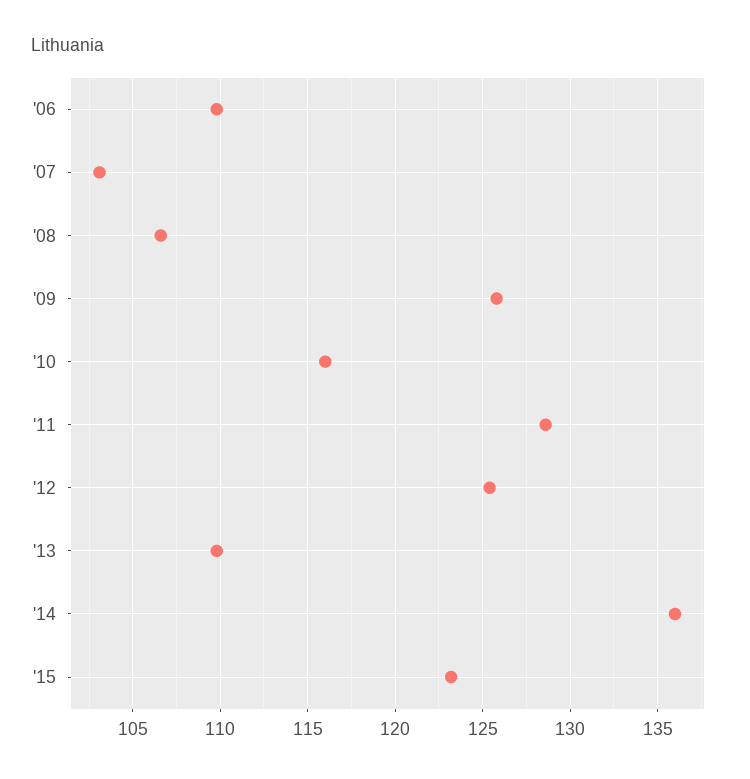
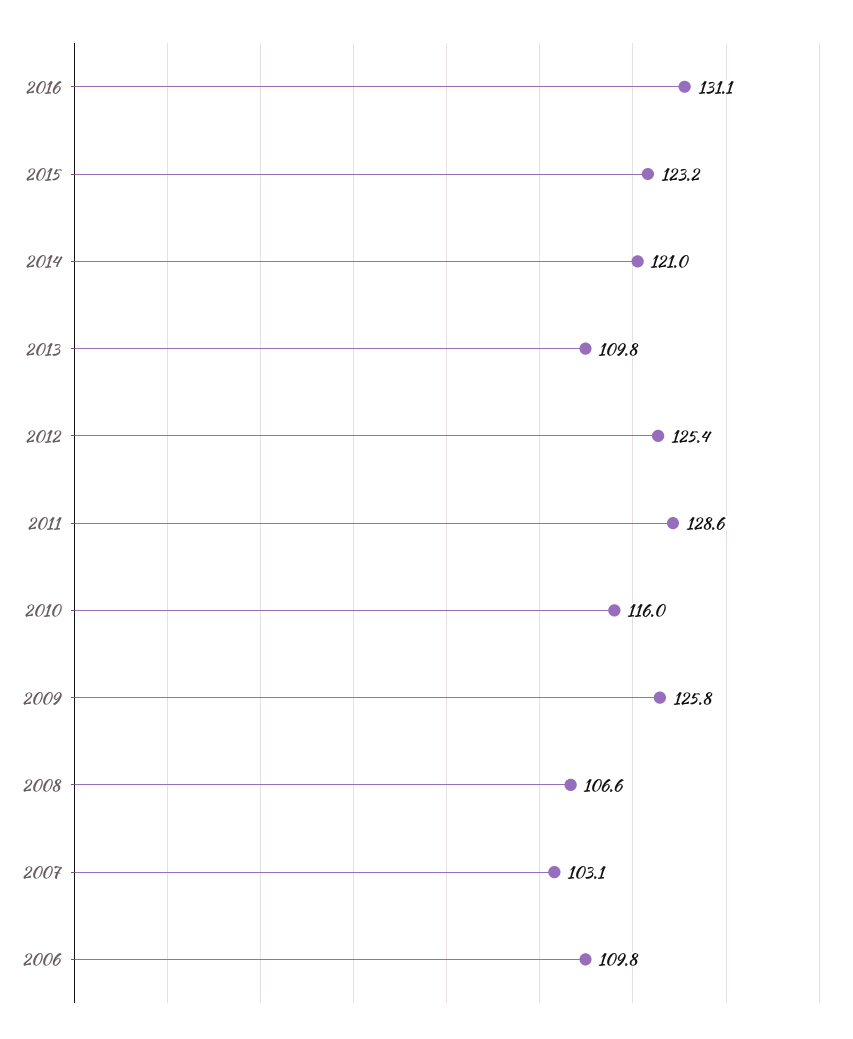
'14: 136 -> 121
2016: none -> 131.1

